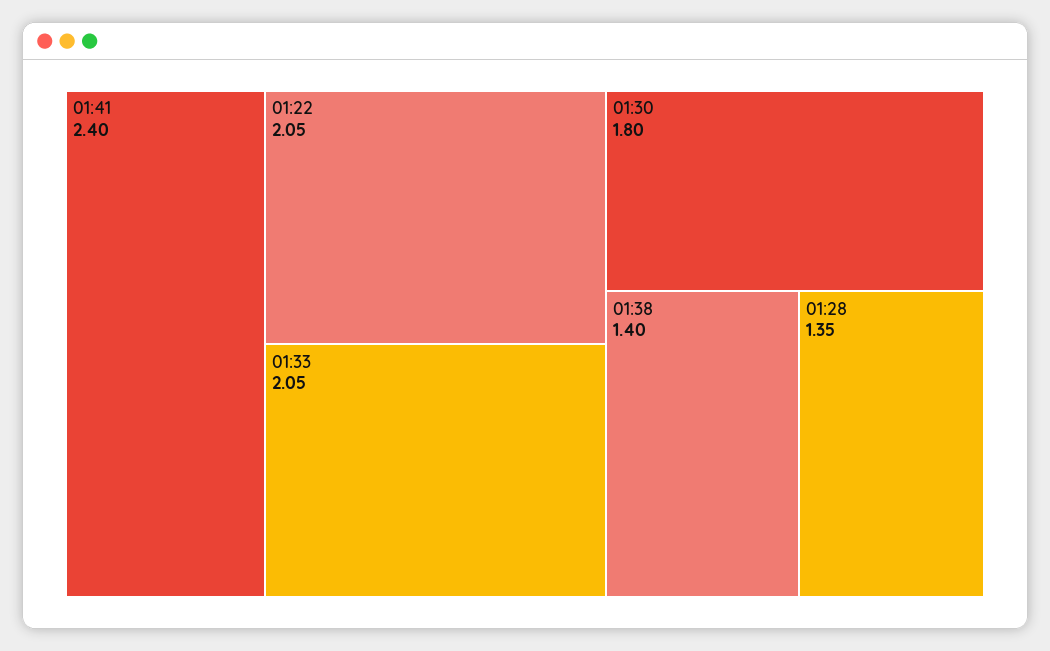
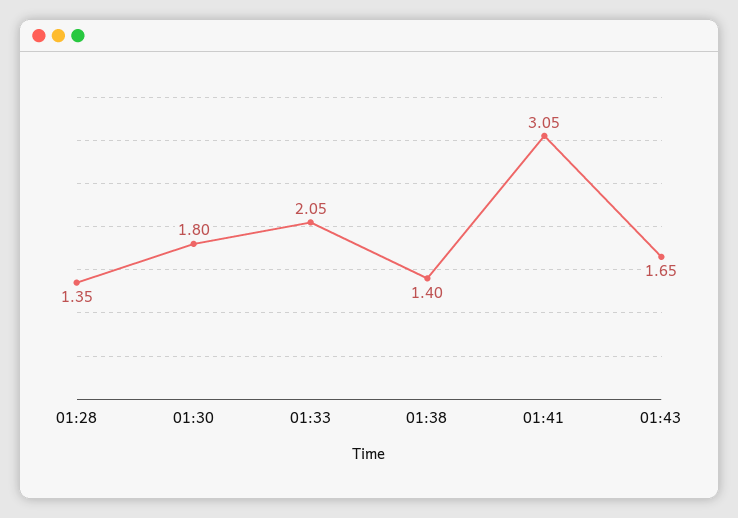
01:41: 2.4 -> 3.05
01:22: 2.05 -> none
01:43: none -> 1.65

